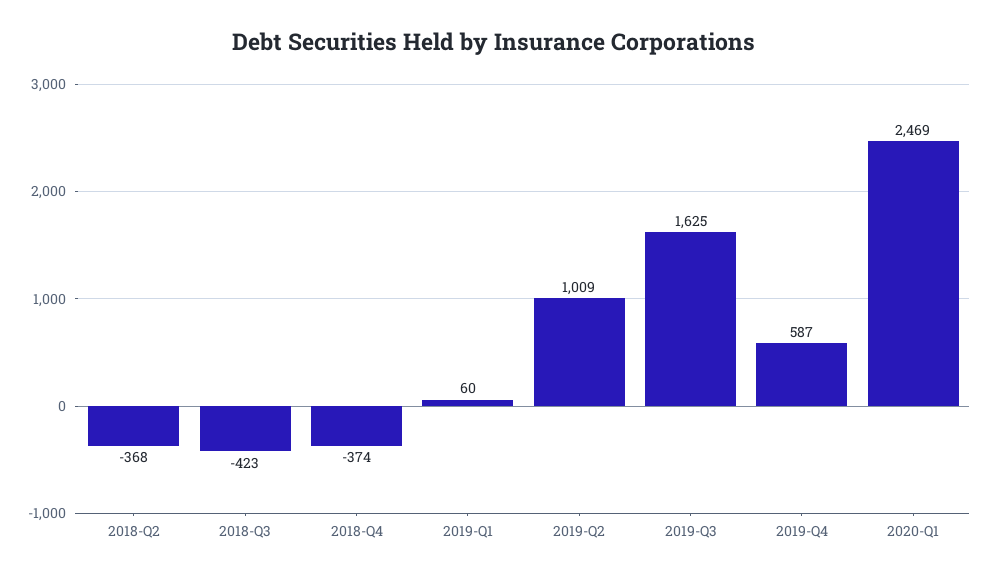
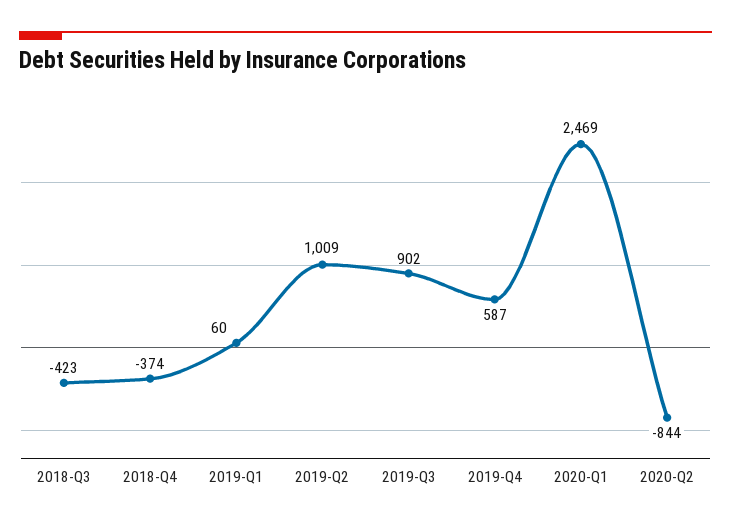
2018-Q2: -368 -> none
2019-Q3: 1625 -> 902
2020-Q2: none -> -844

